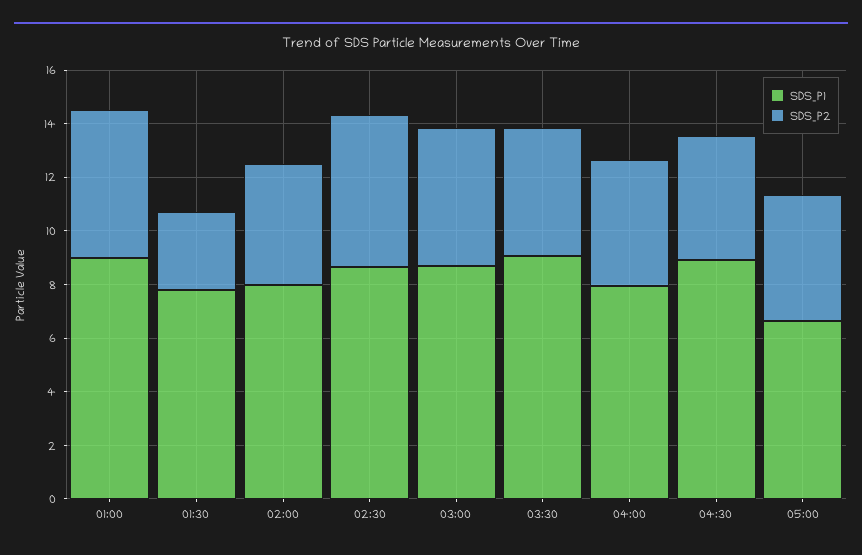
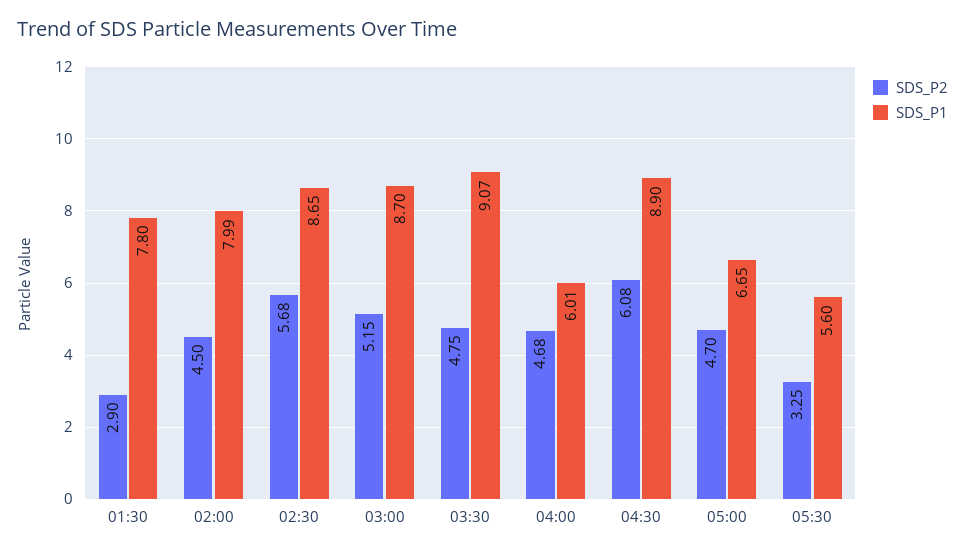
SDS_P1, 01:00: 9 -> none
SDS_P2, 01:00: 5.5 -> none
SDS_P1, 04:00: 8 -> 6.01
SDS_P2, 04:30: 4.5 -> 6.08
SDS_P2, 05:30: none -> 3.25
SDS_P1, 05:30: none -> 5.6

